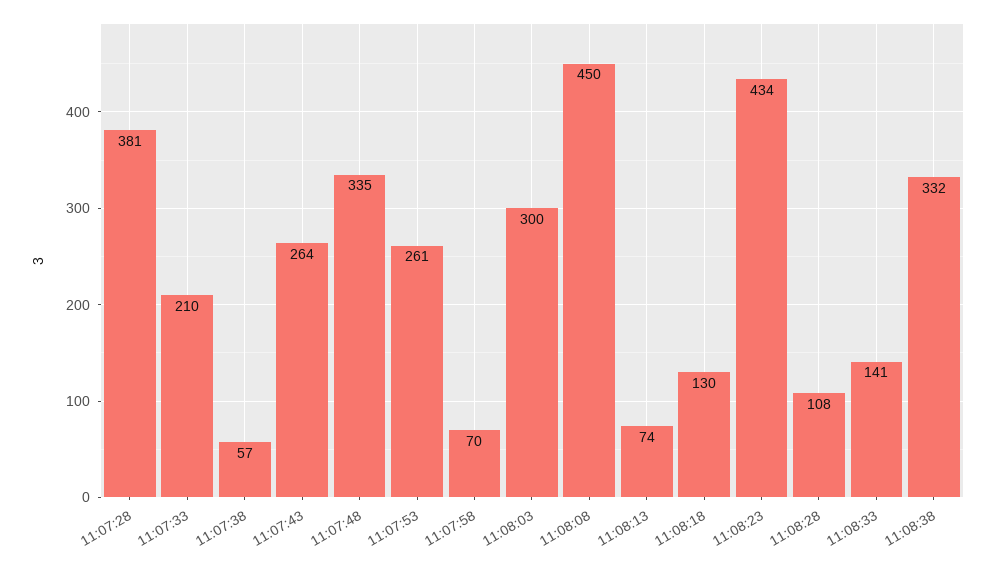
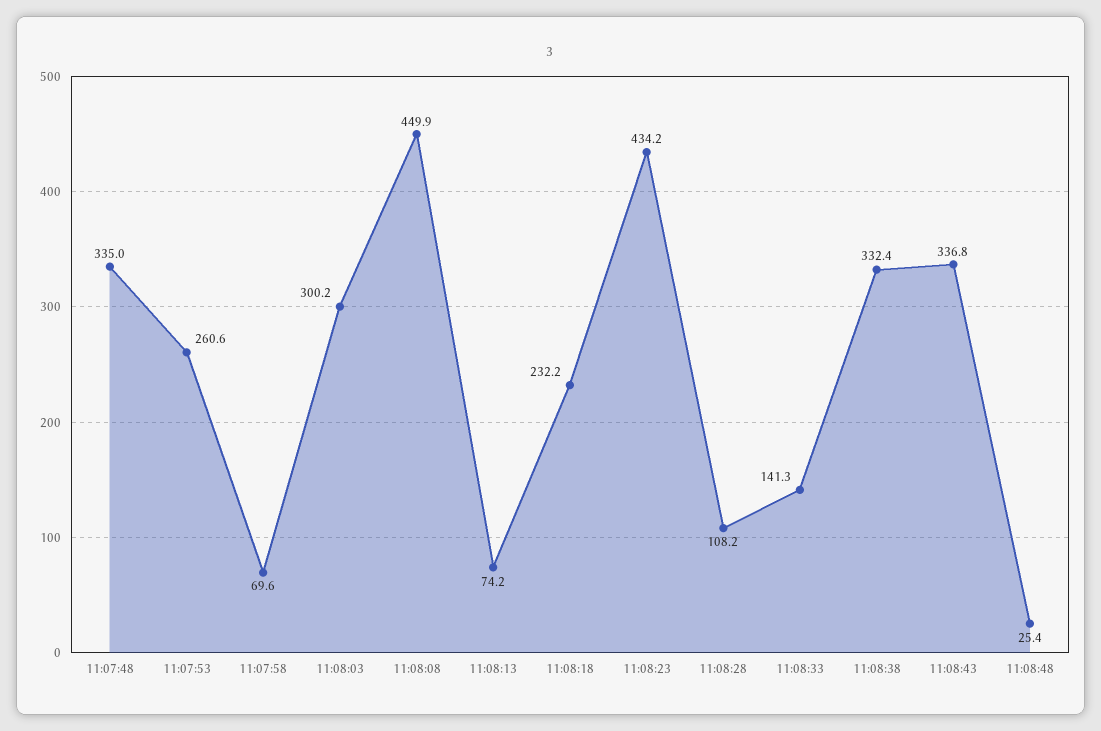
11:07:28: 381 -> none
11:07:33: 210 -> none
11:07:38: 57 -> none
11:07:43: 264 -> none
11:08:18: 130 -> 232.2
11:08:43: none -> 336.8
11:08:48: none -> 25.4

